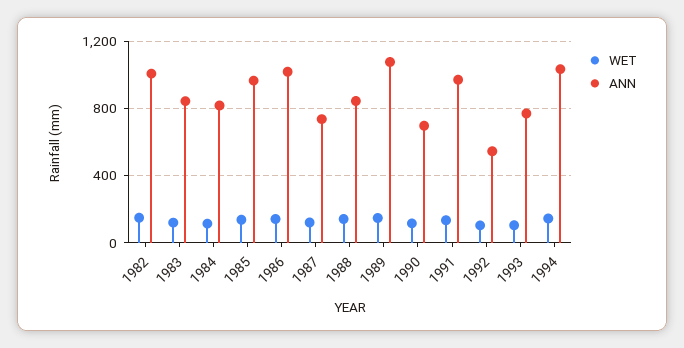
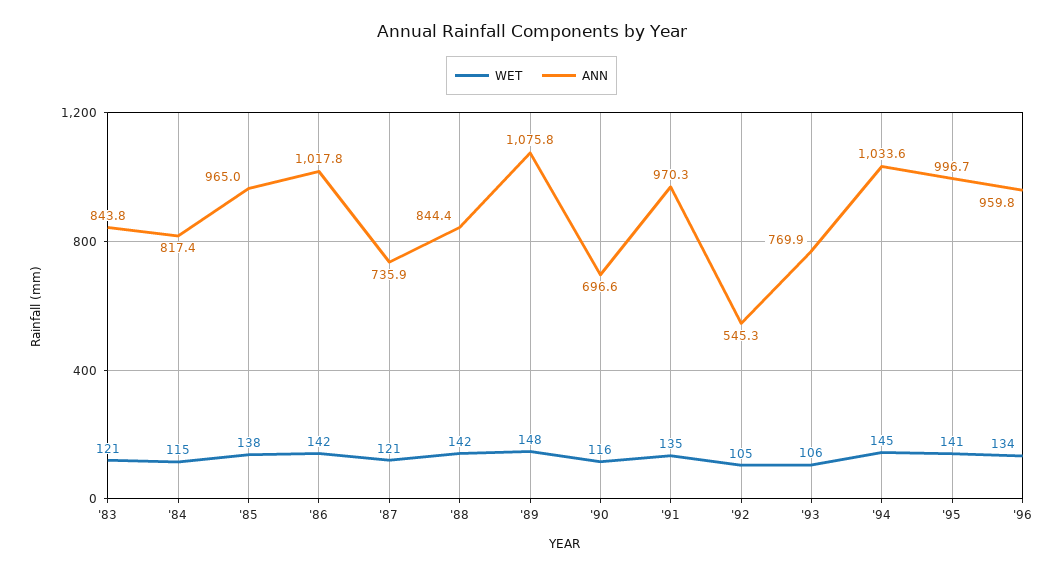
WET, 1982: 150 -> none
ANN, 1982: 1000 -> none
WET, '95: none -> 141
ANN, '95: none -> 996.7
WET, '96: none -> 134
ANN, '96: none -> 959.8

